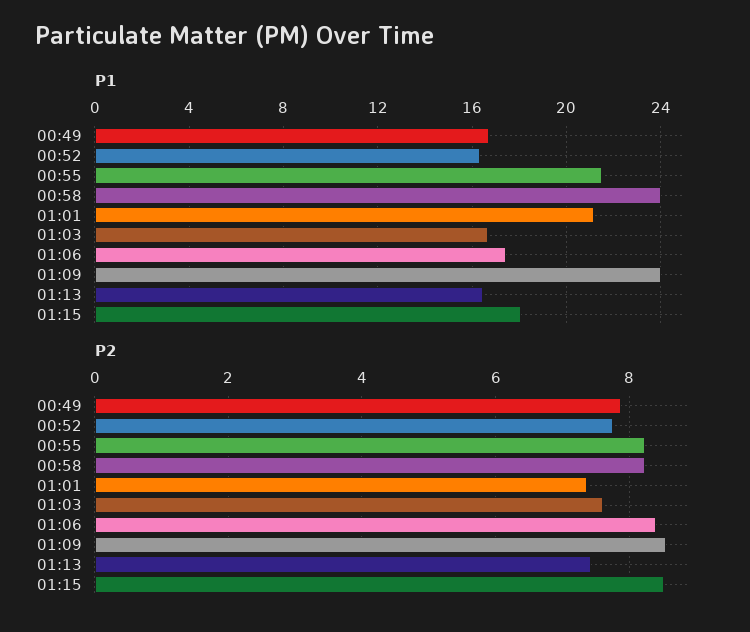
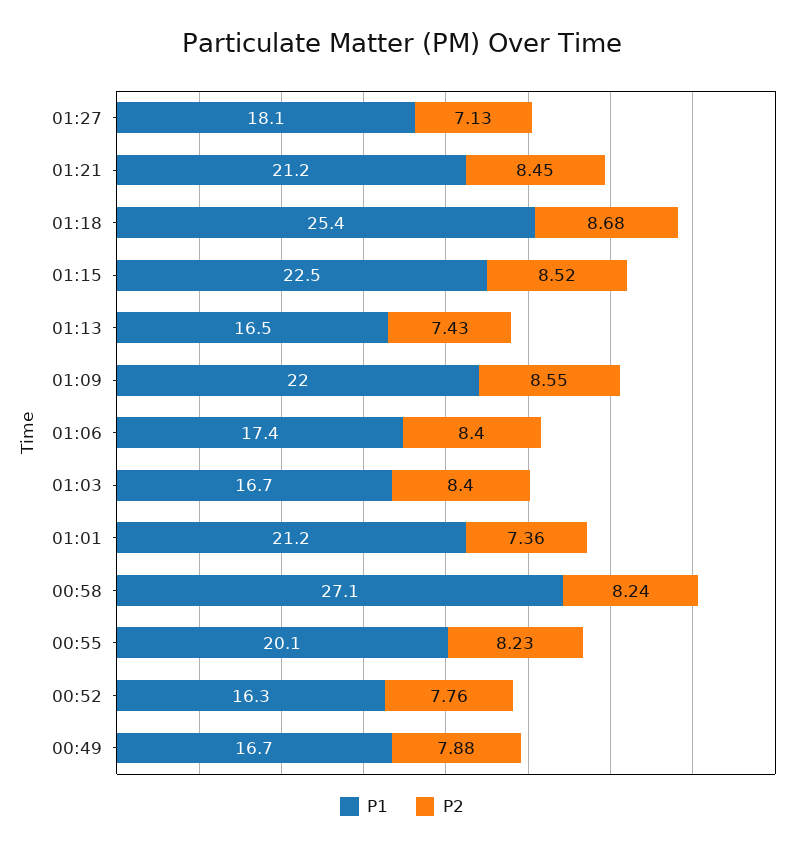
P1, 00:55: 21.5 -> 20.1
P1, 00:58: 24 -> 27.1
P1, 01:09: 24 -> 22
P1, 01:15: 18 -> 22.5
P2, 01:03: 7.6 -> 8.4
P1, 01:27: none -> 18.1
P2, 01:27: none -> 7.13
P1, 01:21: none -> 21.2
P2, 01:21: none -> 8.45
P1, 01:18: none -> 25.4
P2, 01:18: none -> 8.68

